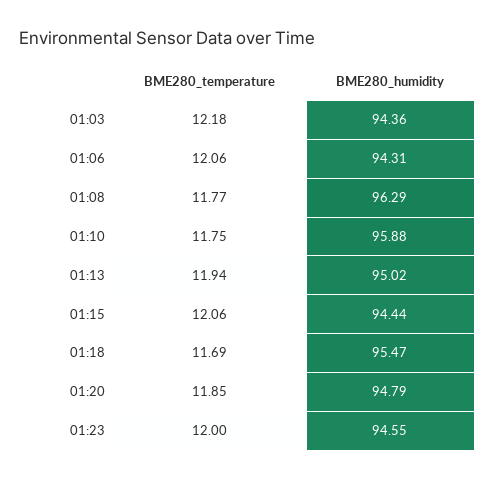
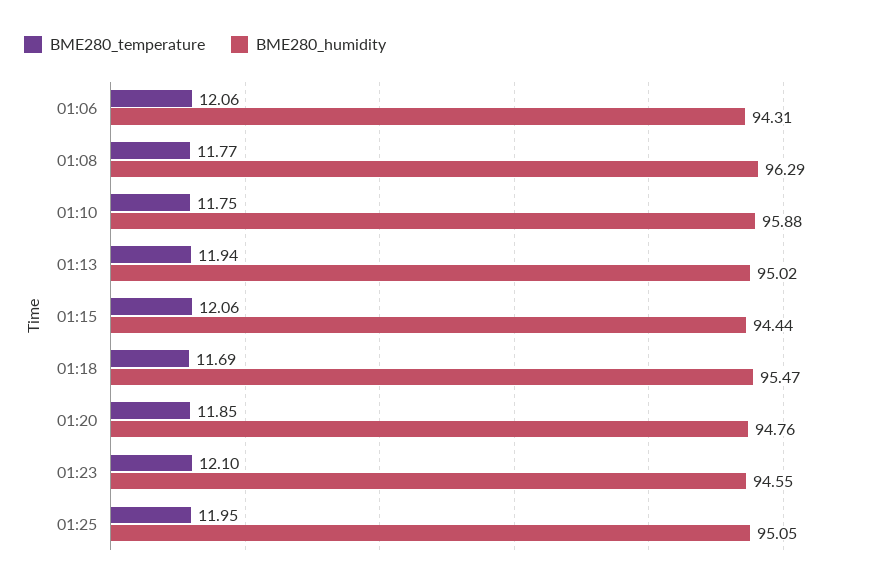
BME280_temperature, 01:03: 12.18 -> none
BME280_humidity, 01:03: 94.36 -> none
BME280_humidity, 01:20: 94.79 -> 94.76
BME280_temperature, 01:23: 12 -> 12.1
BME280_temperature, 01:25: none -> 11.95
BME280_humidity, 01:25: none -> 95.05

